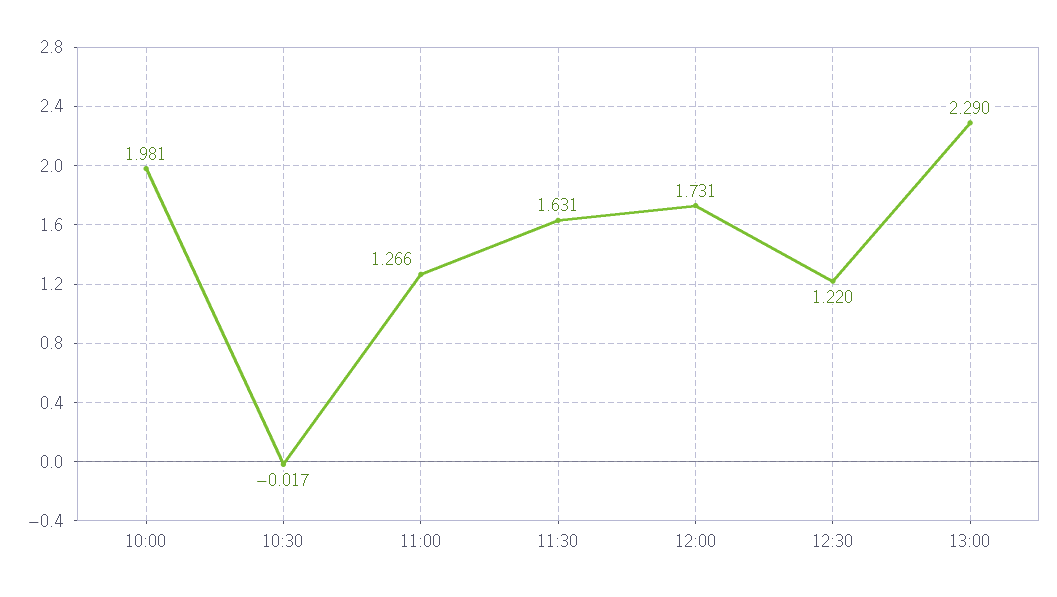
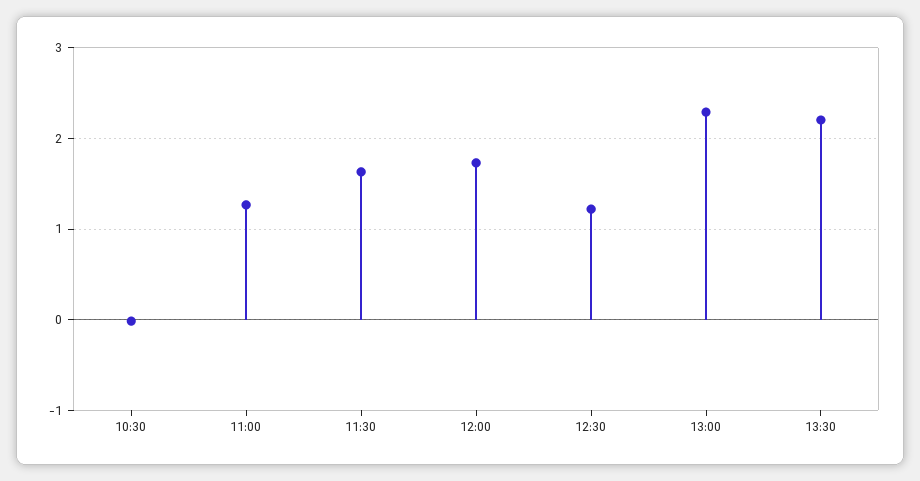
10:00: 1.981 -> none
13:30: none -> 2.2

